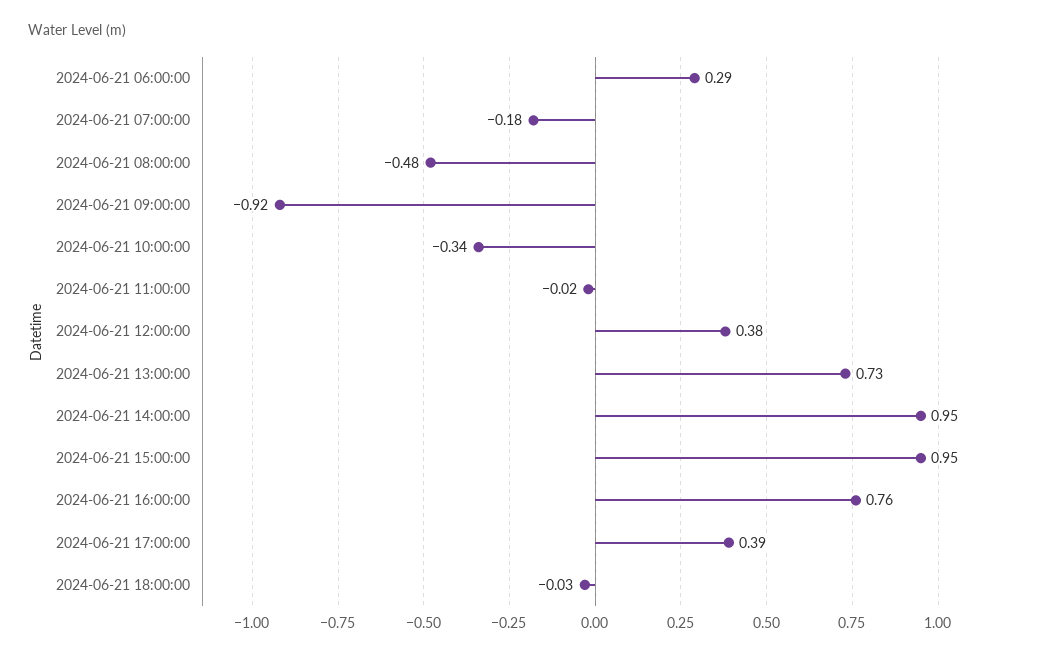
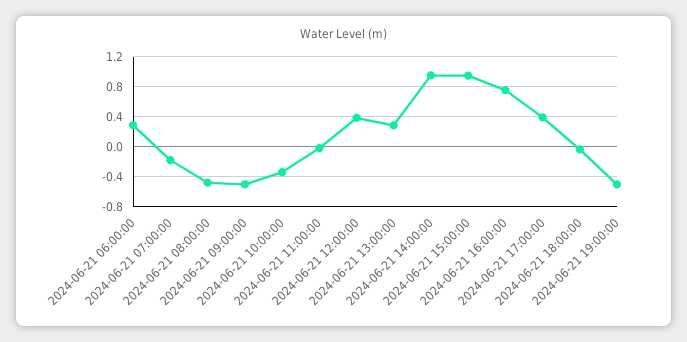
2024-06-21 09:00:00: -0.92 -> -0.5
2024-06-21 13:00:00: 0.73 -> 0.3
2024-06-21 19:00:00: none -> -0.5

